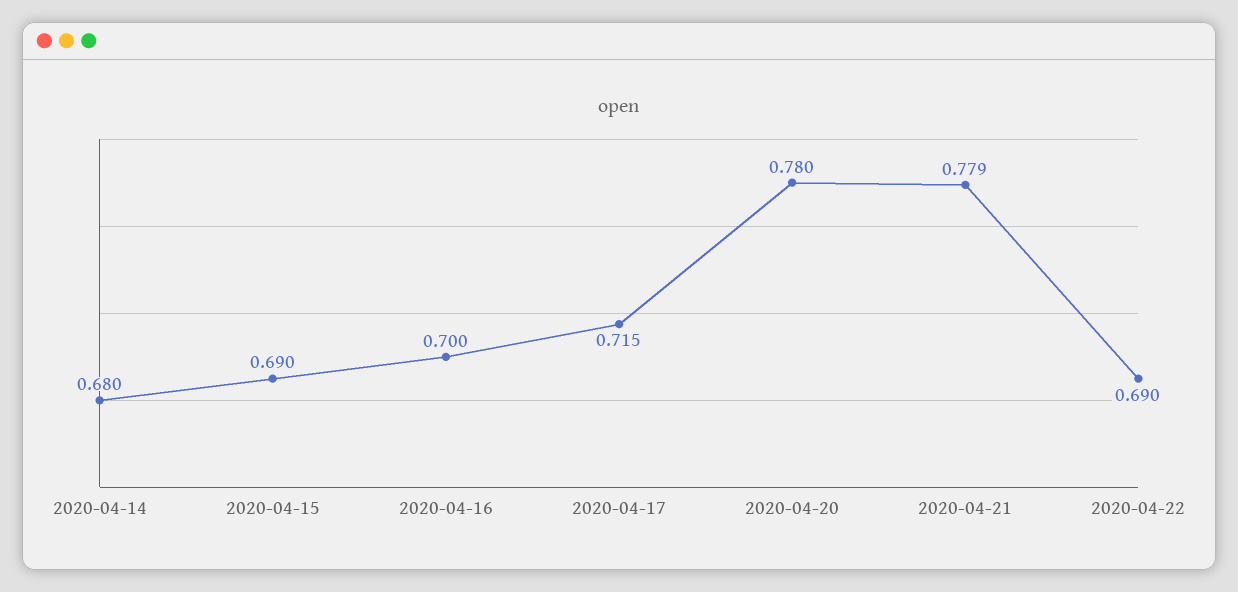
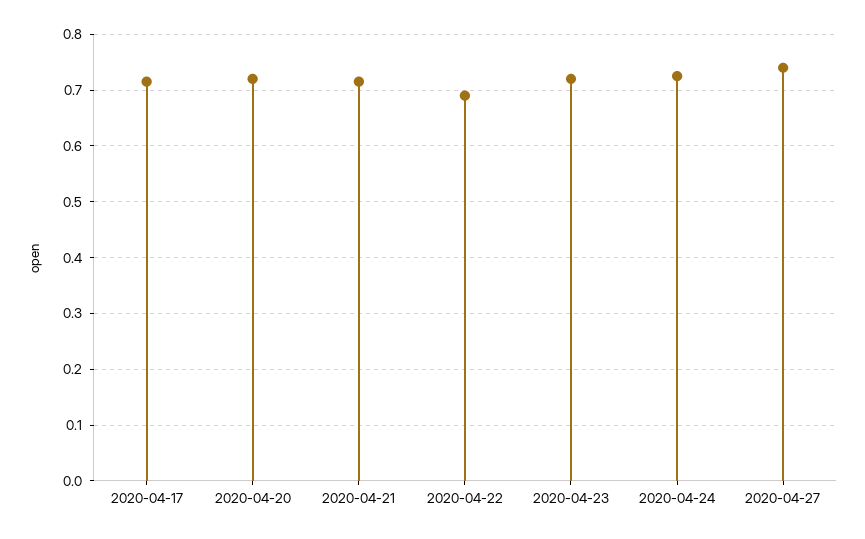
2020-04-14: 0.68 -> none
2020-04-15: 0.69 -> none
2020-04-16: 0.7 -> none
2020-04-20: 0.78 -> 0.72
2020-04-21: 0.779 -> 0.72
2020-04-23: none -> 0.72
2020-04-24: none -> 0.72
2020-04-27: none -> 0.74

